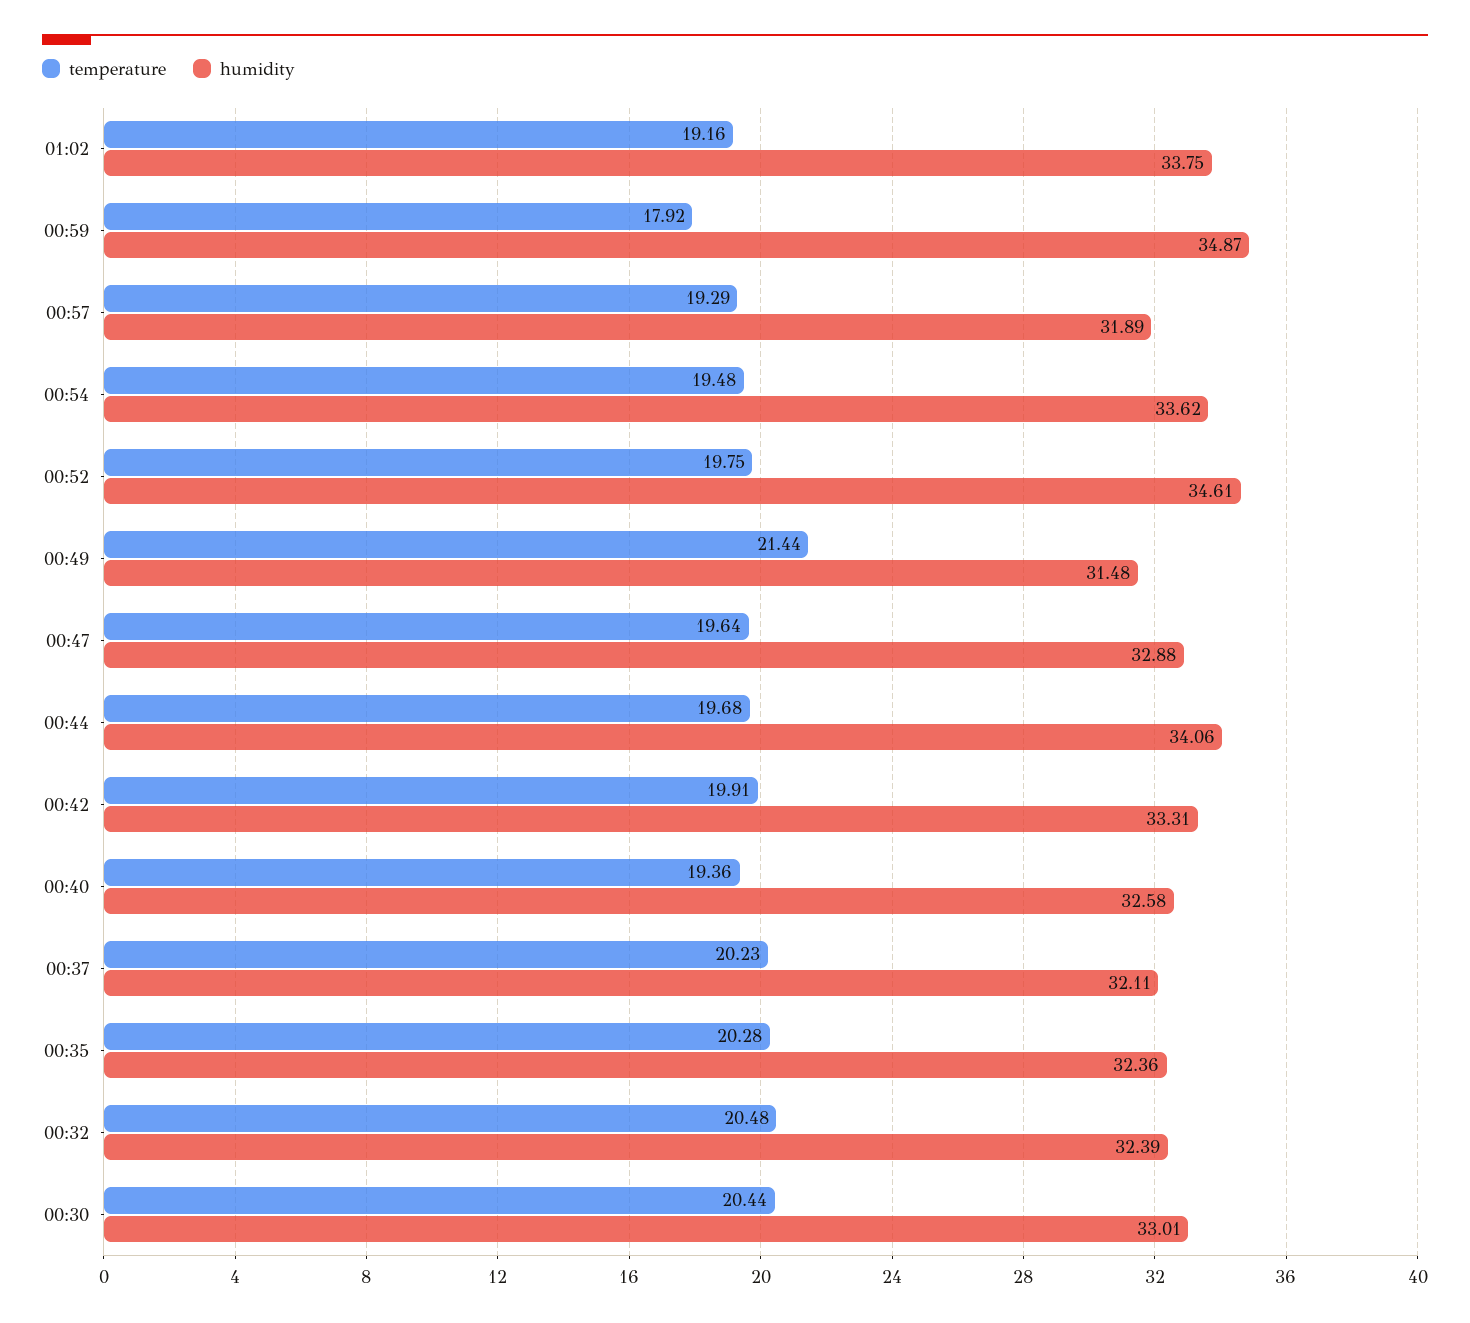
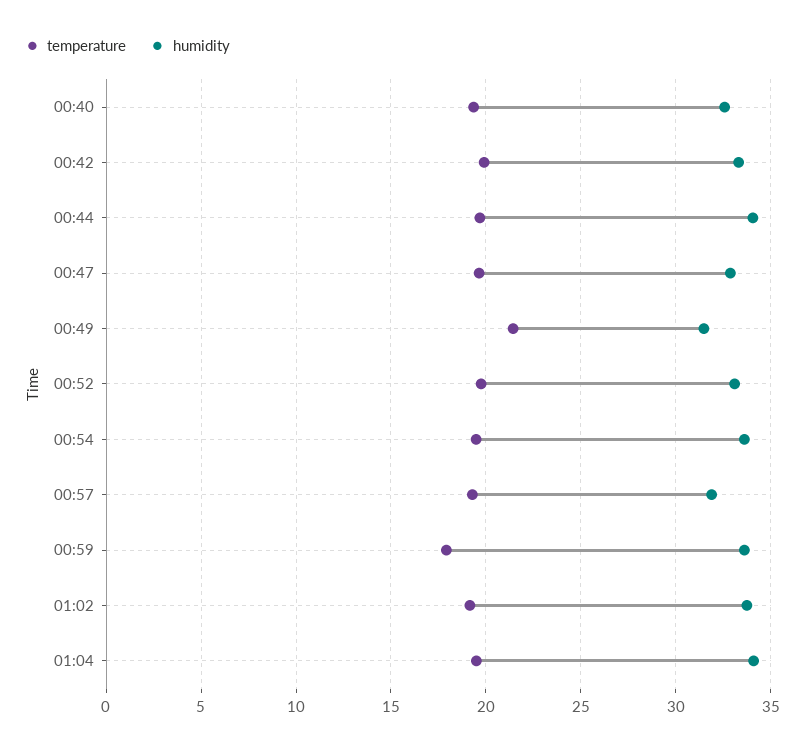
humidity, 00:59: 34.87 -> 33.5
humidity, 00:52: 34.61 -> 33
temperature, 00:37: 20.23 -> none
humidity, 00:37: 32.11 -> none
temperature, 00:35: 20.28 -> none
humidity, 00:35: 32.36 -> none
temperature, 00:32: 20.48 -> none
humidity, 00:32: 32.39 -> none
temperature, 00:30: 20.44 -> none
humidity, 00:30: 33.01 -> none
temperature, 01:04: none -> 19.5
humidity, 01:04: none -> 34

